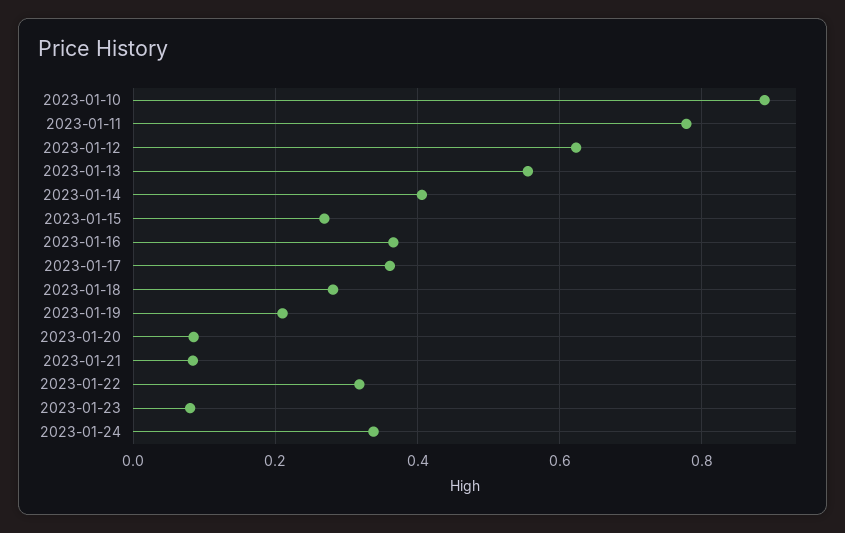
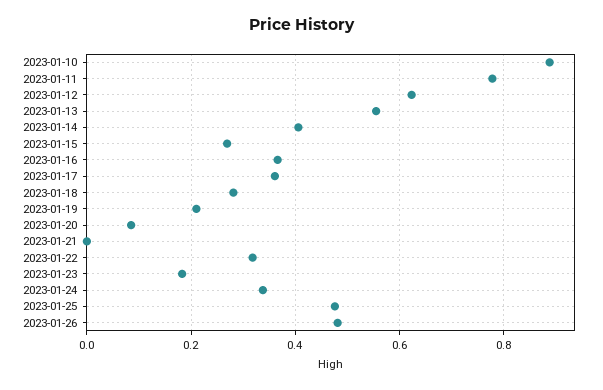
2023-01-21: 0.08 -> 0
2023-01-23: 0.08 -> 0.18
2023-01-25: none -> 0.48
2023-01-26: none -> 0.48

